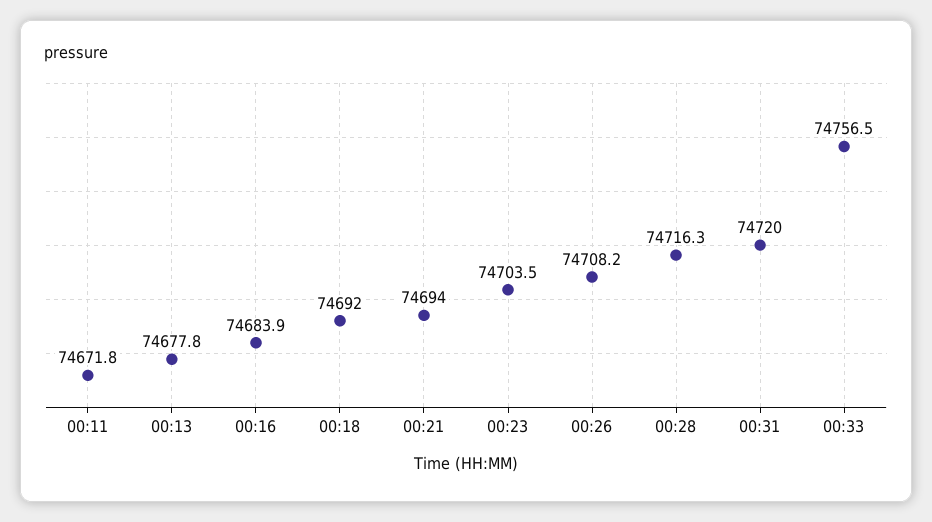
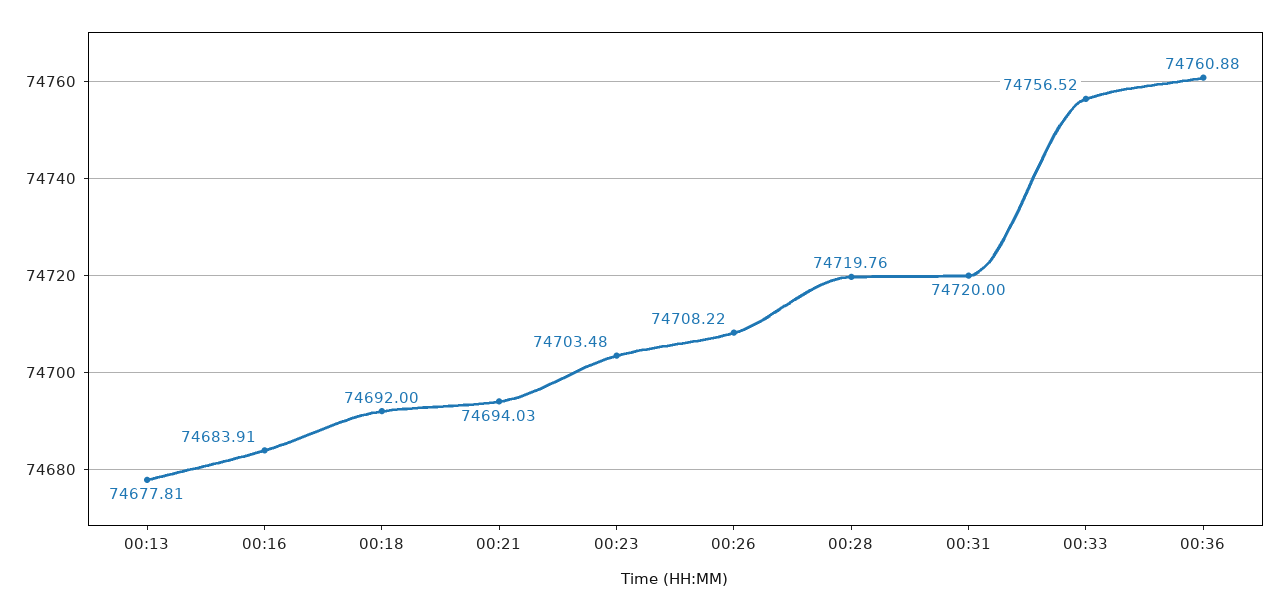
00:11: 74671.8 -> none
00:28: 74716.3 -> 74719.76
00:36: none -> 74760.88

